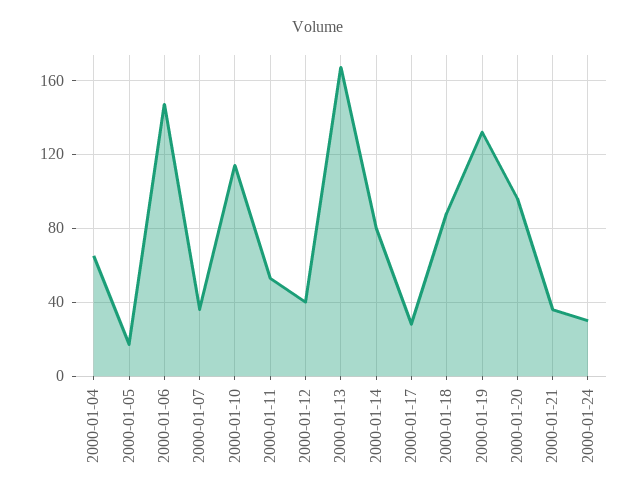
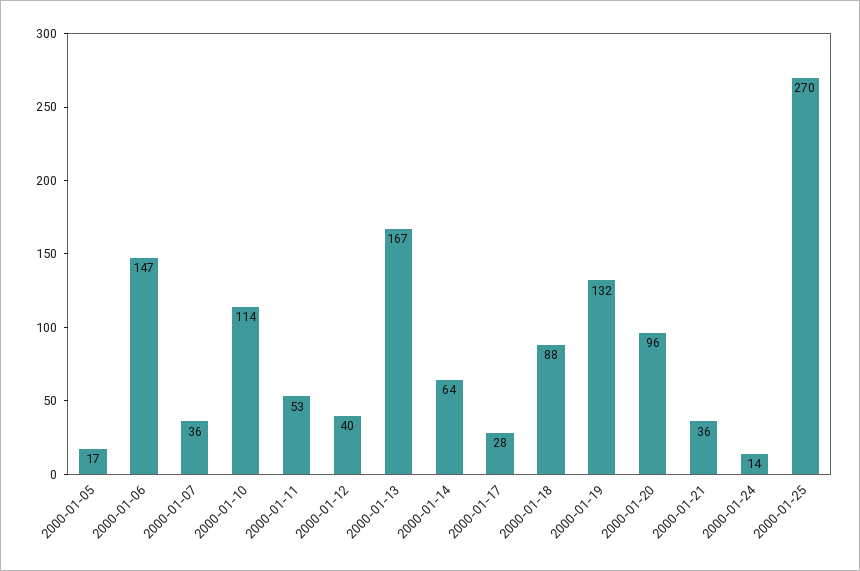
2000-01-04: 65 -> none
2000-01-14: 80 -> 64
2000-01-24: 30 -> 14
2000-01-25: none -> 270

